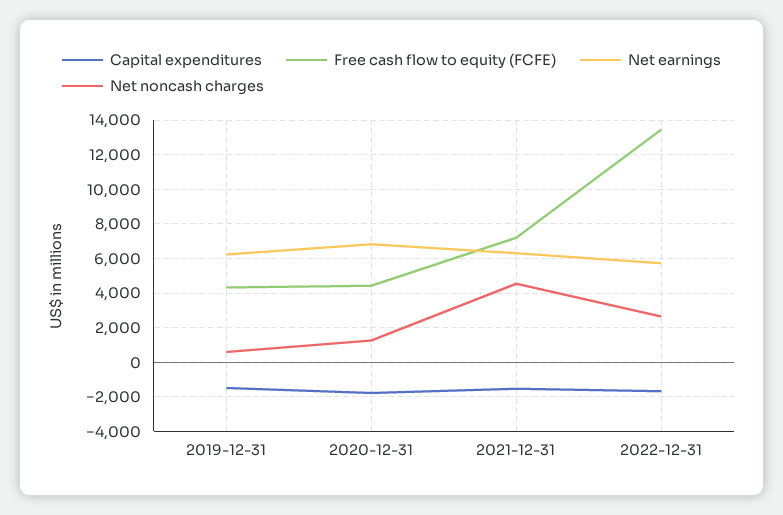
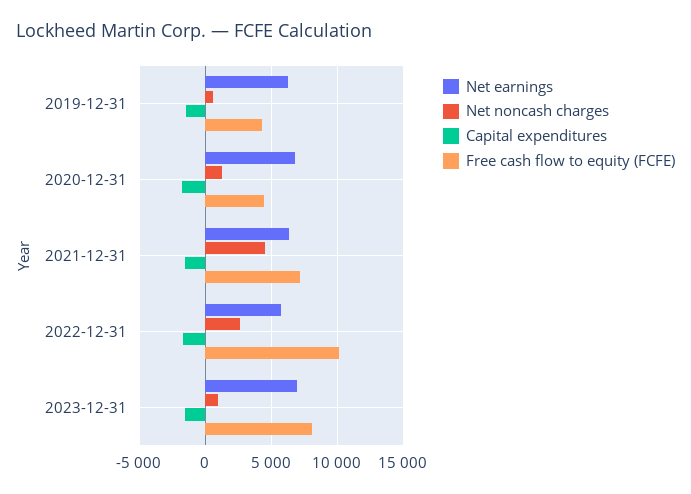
Free cash flow to equity (FCFE), 2022-12-31: 13500 -> 10000
Net earnings, 2023-12-31: none -> 7000
Net noncash charges, 2023-12-31: none -> 1000
Capital expenditures, 2023-12-31: none -> -1500
Free cash flow to equity (FCFE), 2023-12-31: none -> 8000

